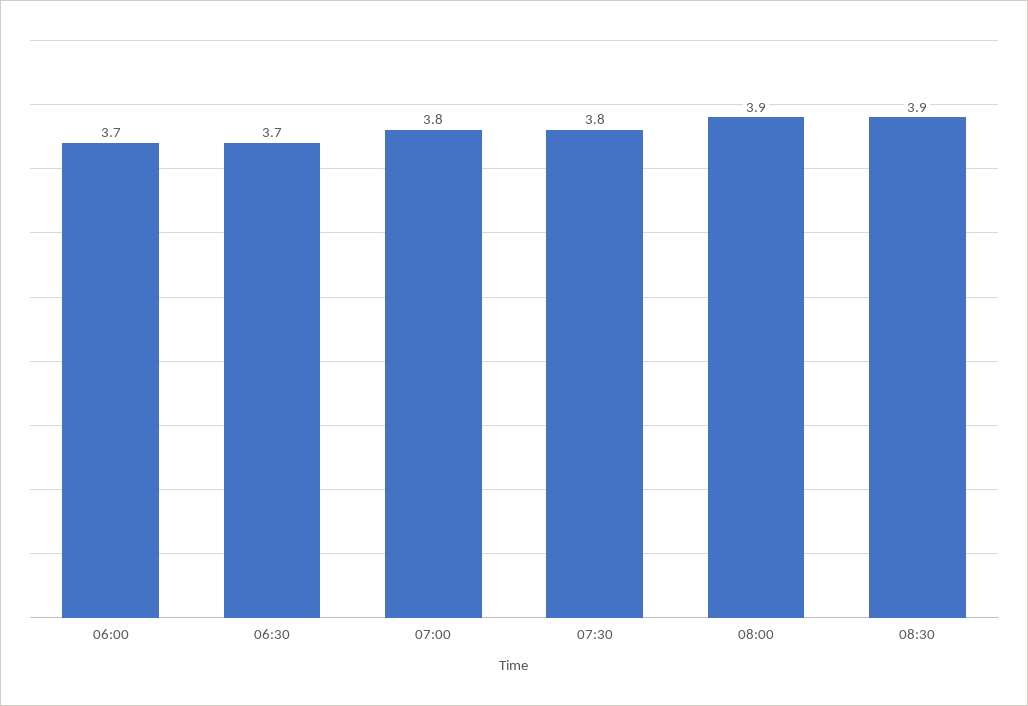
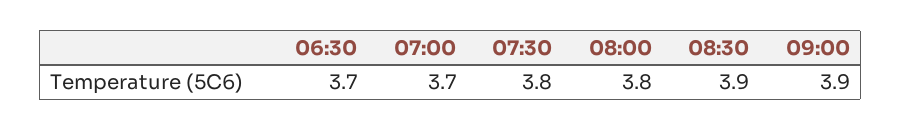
06:00: 3.7 -> none
07:00: 3.8 -> 3.7
08:00: 3.9 -> 3.8
09:00: none -> 3.9

